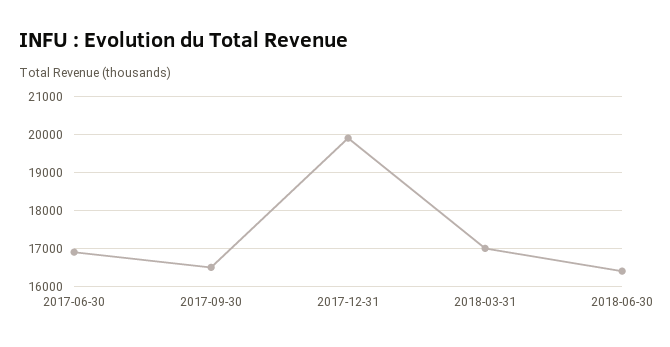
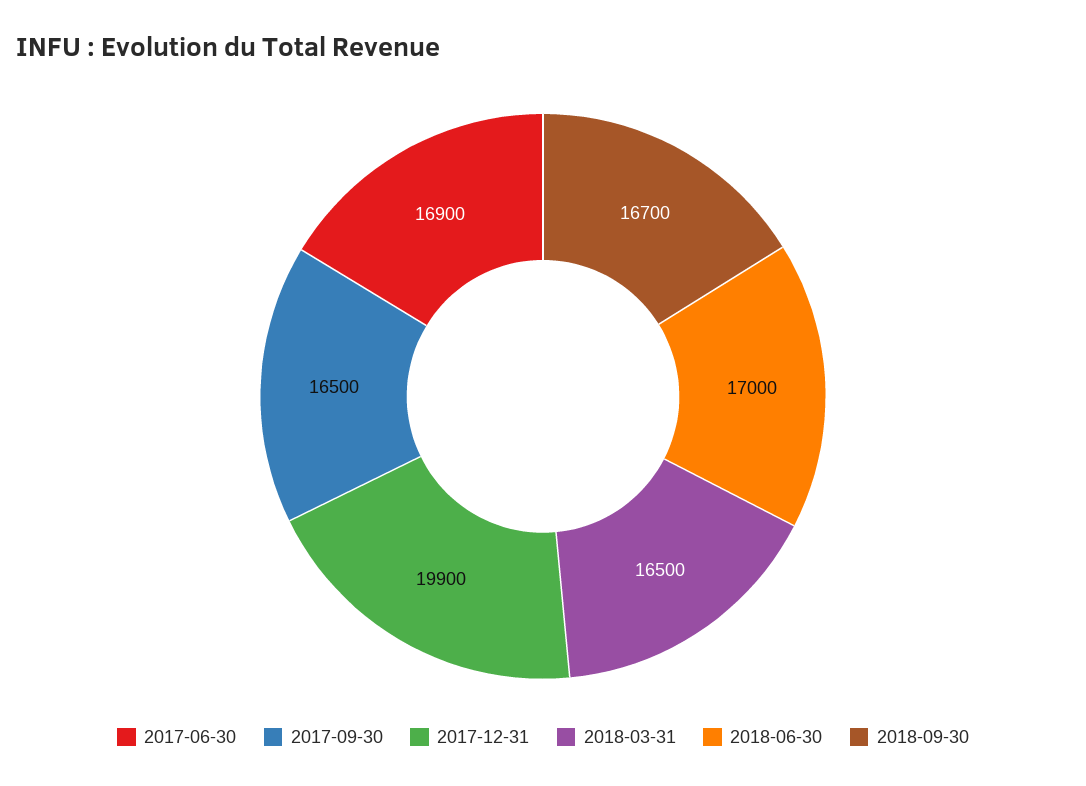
2018-03-31: 17000 -> 16500
2018-06-30: 16400 -> 17000
2018-09-30: none -> 16700

